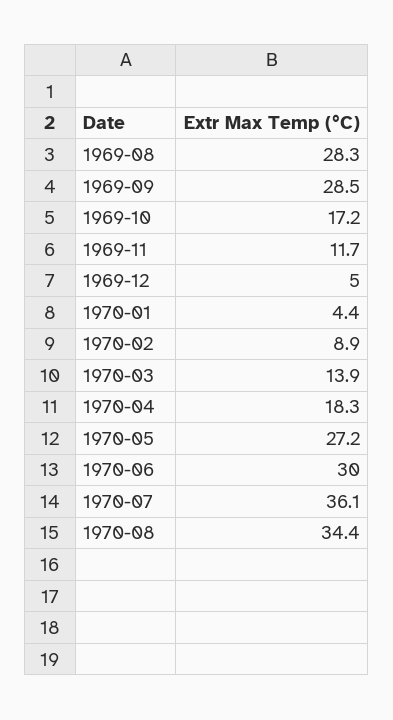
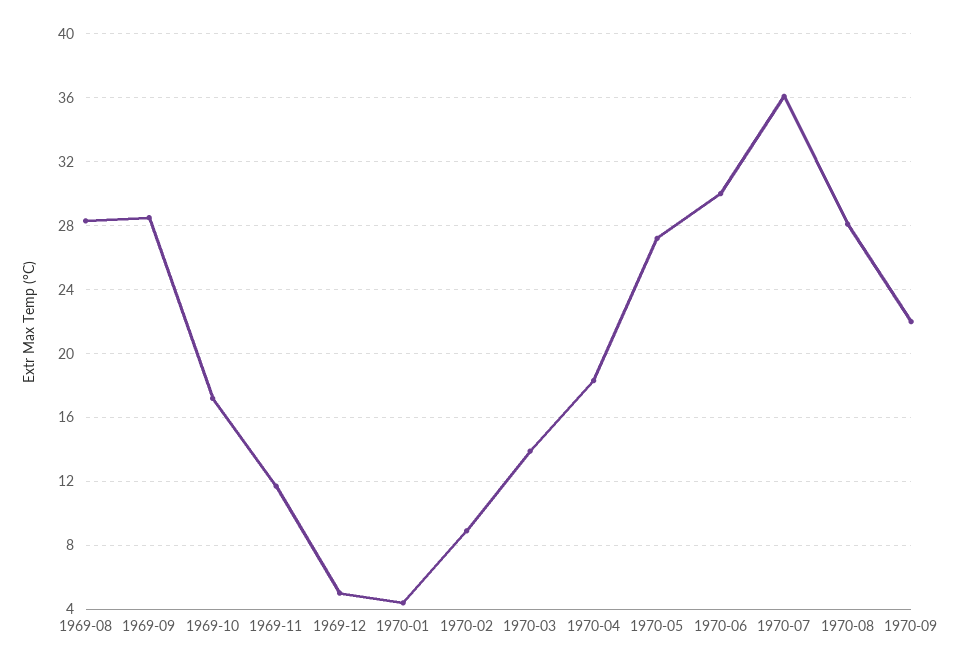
1970-08: 34.4 -> 28
1970-09: none -> 22

